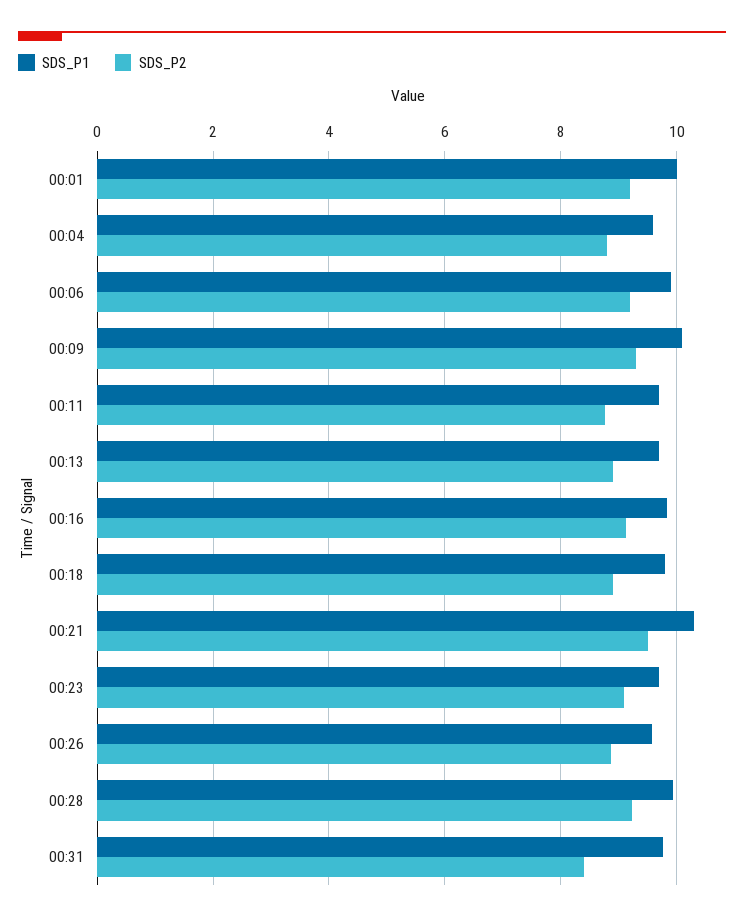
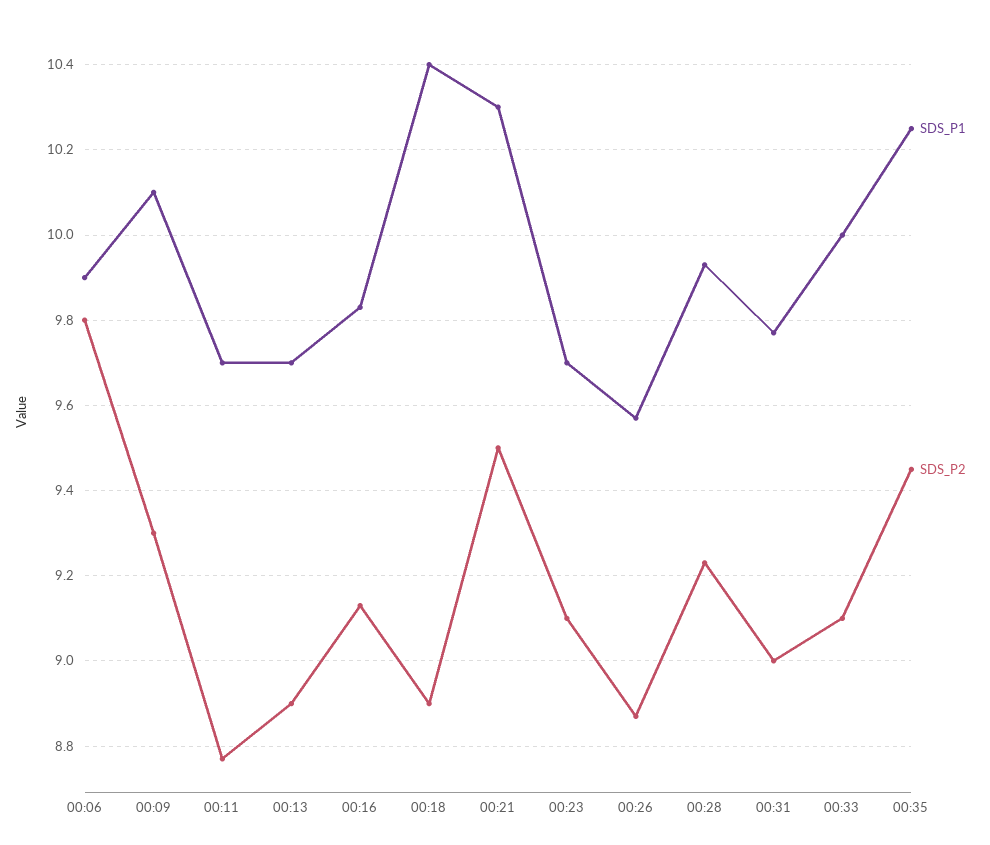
SDS_P1, 00:01: 10 -> none
SDS_P2, 00:01: 9.2 -> none
SDS_P1, 00:04: 9.6 -> none
SDS_P2, 00:04: 8.8 -> none
SDS_P2, 00:06: 9.2 -> 9.8
SDS_P1, 00:18: 9.8 -> 10.4
SDS_P2, 00:31: 8.4 -> 9
SDS_P1, 00:33: none -> 10
SDS_P2, 00:33: none -> 9.1
SDS_P1, 00:35: none -> 10.25
SDS_P2, 00:35: none -> 9.45

